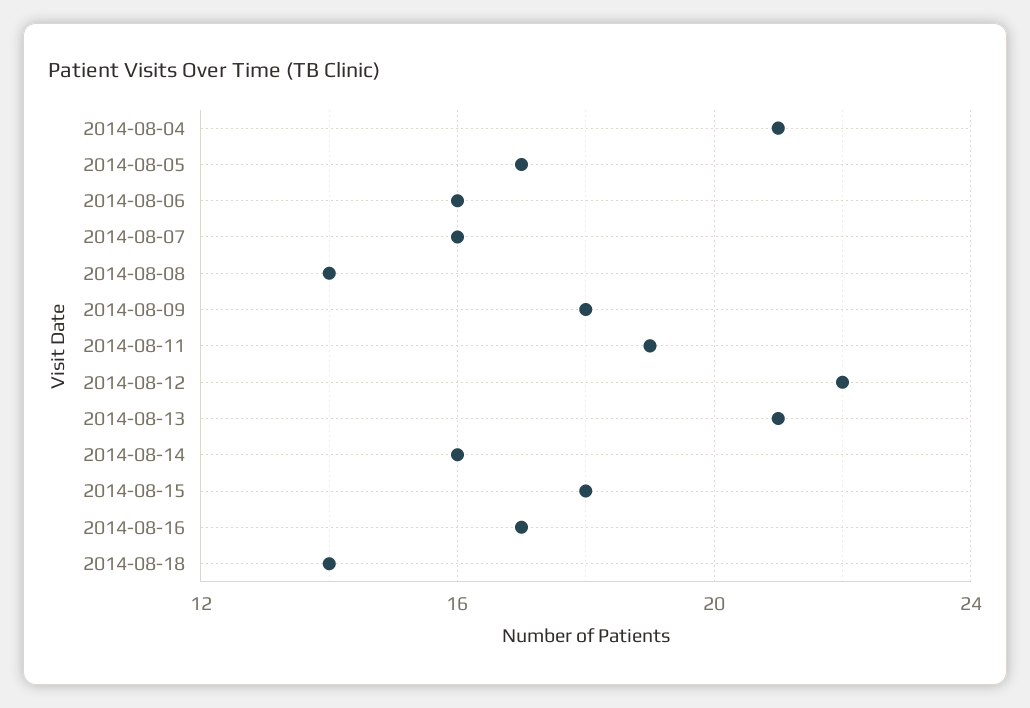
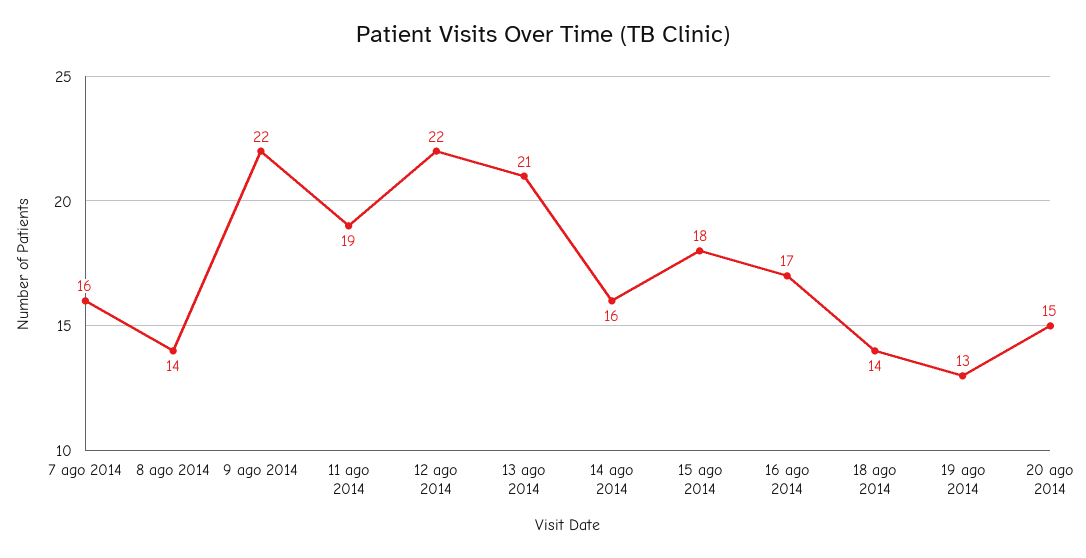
2014-08-04: 21 -> none
2014-08-05: 17 -> none
2014-08-06: 16 -> none
2014-08-09: 18 -> 22
19 ago 2014: none -> 13
20 ago 2014: none -> 15

